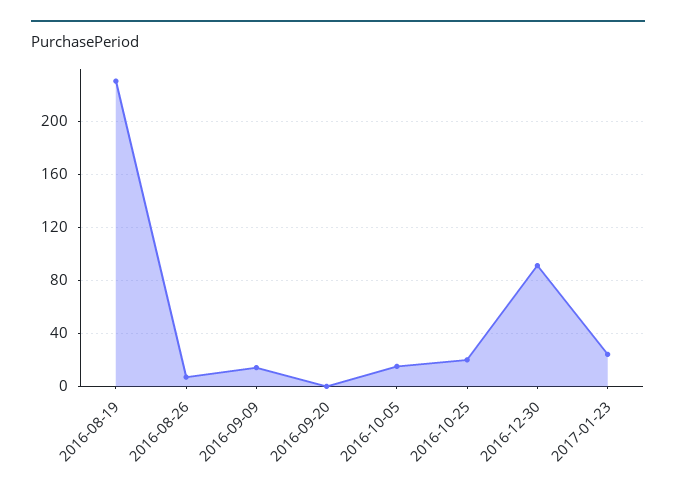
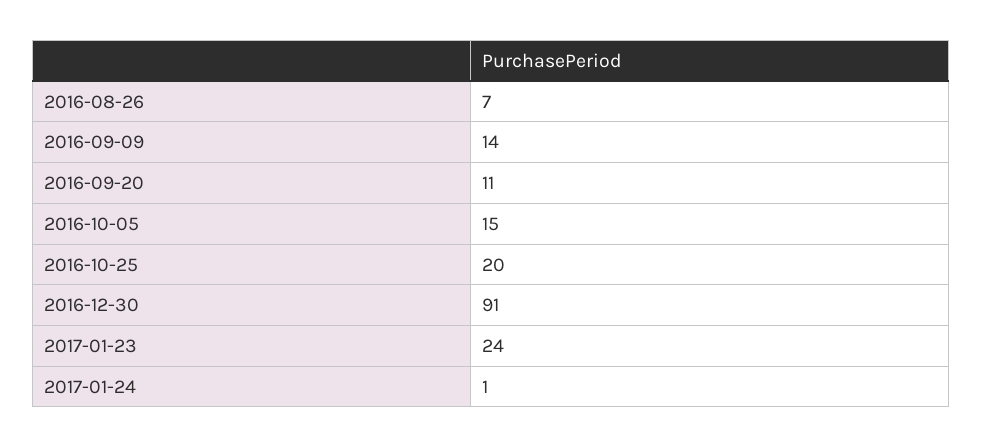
2016-08-19: 230 -> none
2016-09-20: 0 -> 11
2017-01-24: none -> 1

